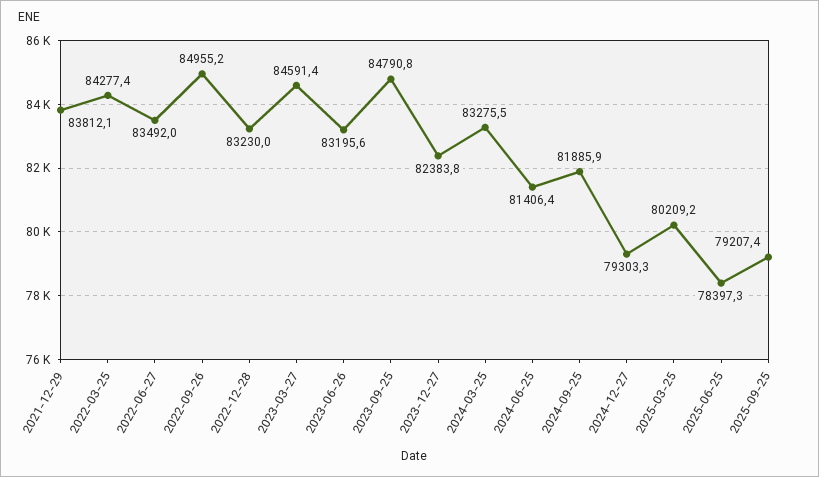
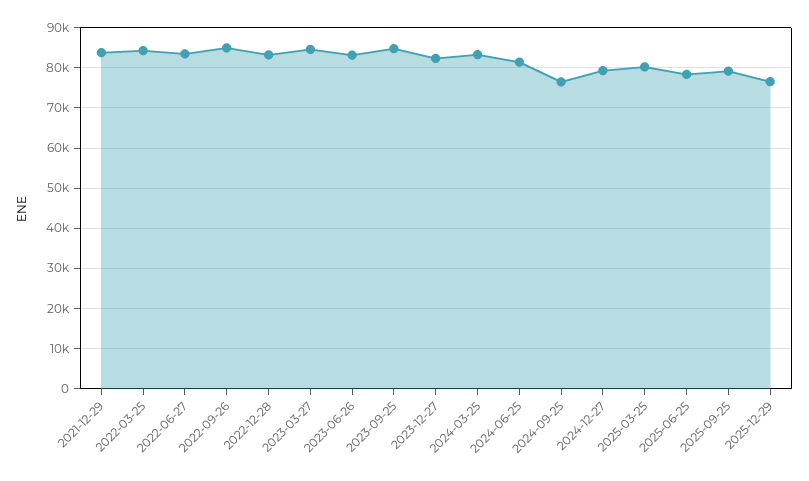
2024-09-25: 81885.9 -> 76000
2025-12-29: none -> 76000

